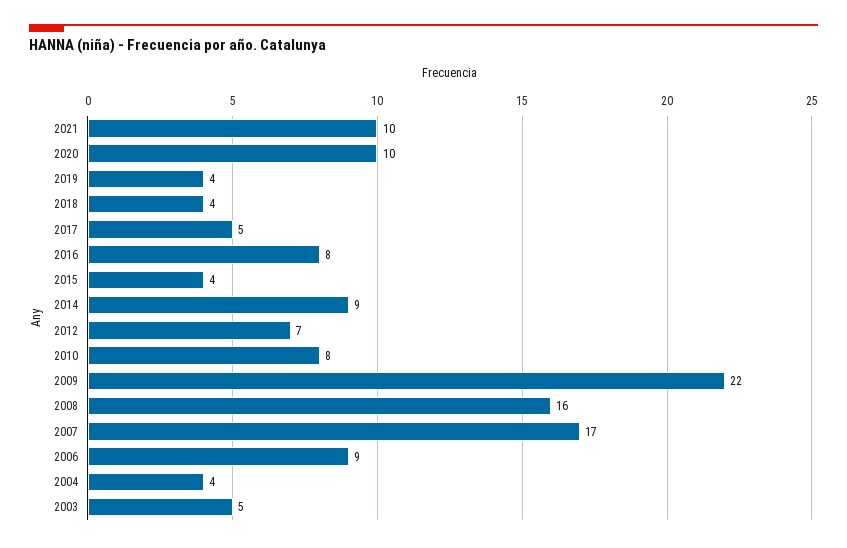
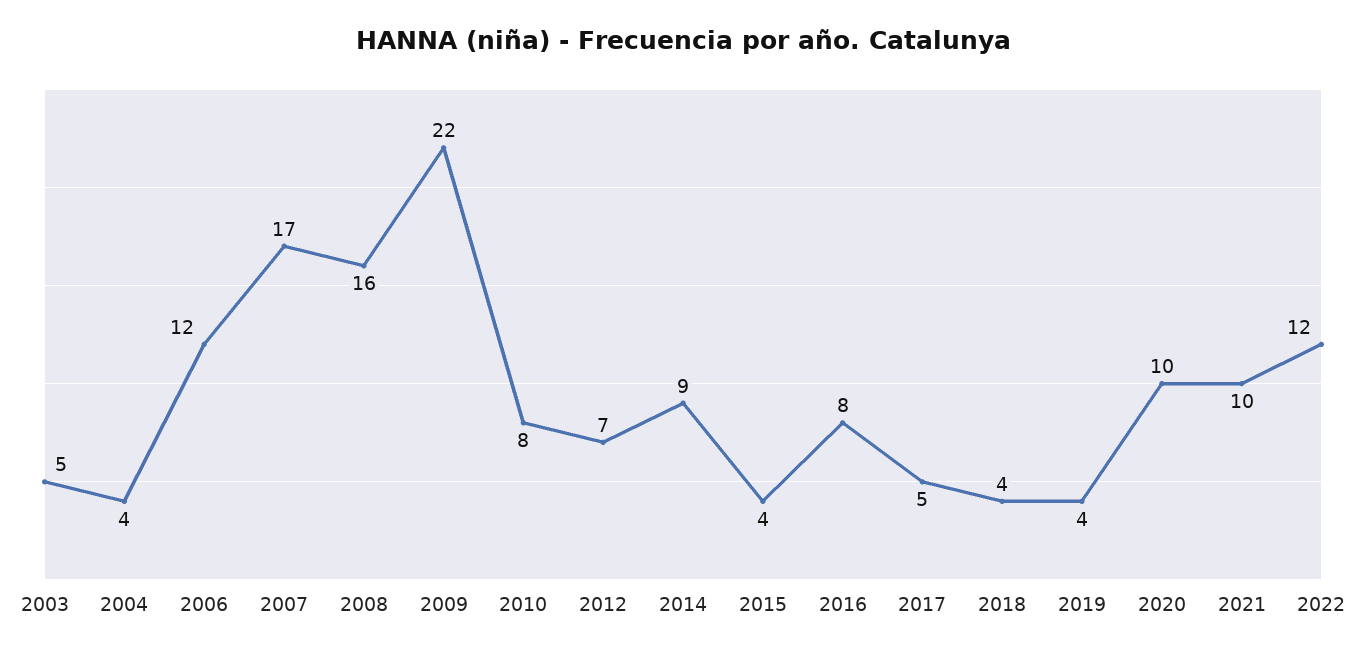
2006: 9 -> 12
2022: none -> 12

